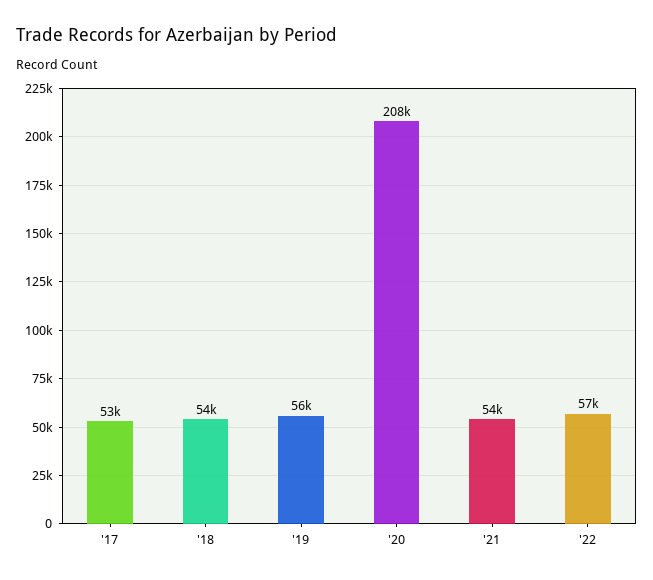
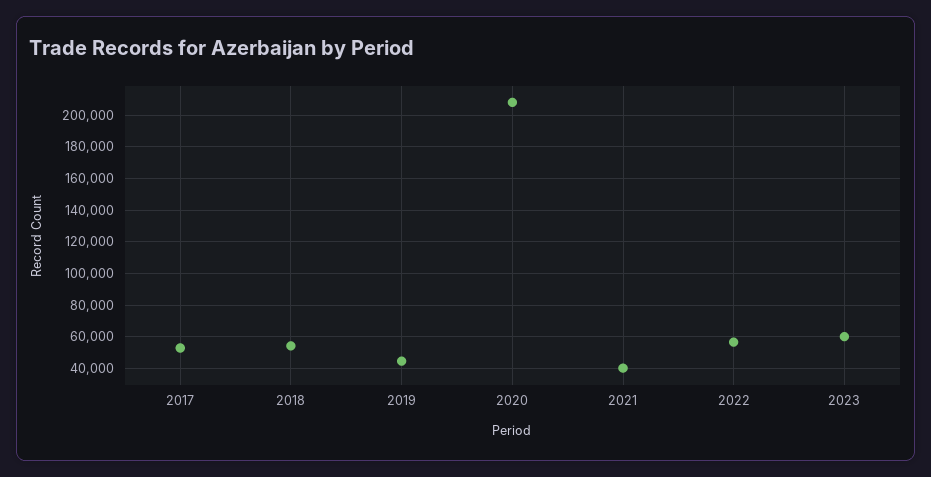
'19: 56000 -> 45000
'21: 54000 -> 40000
2023: none -> 60000

